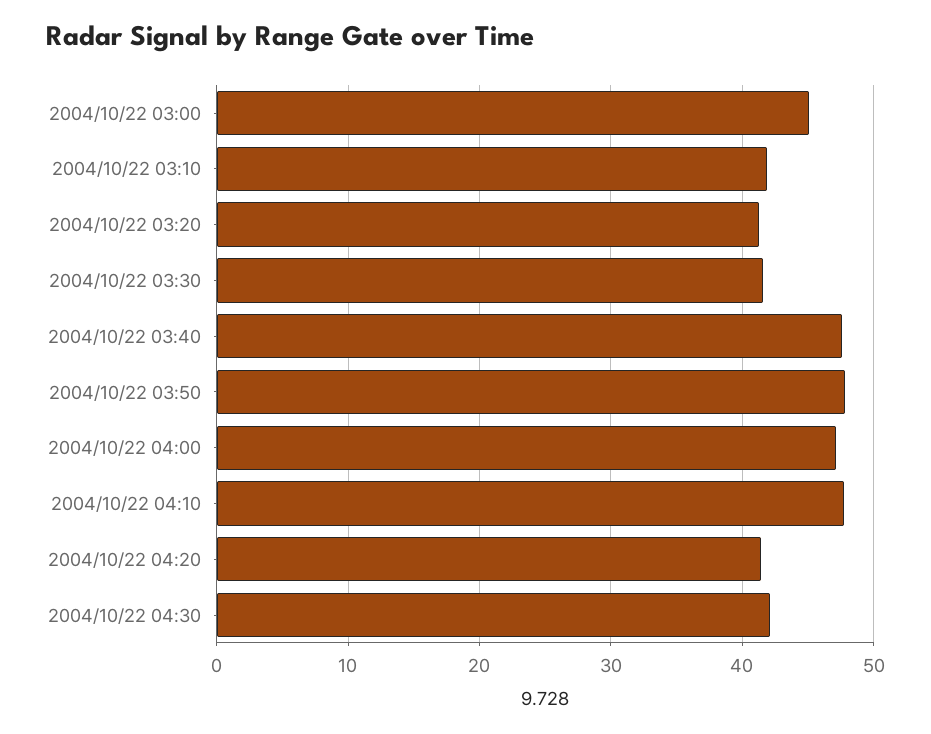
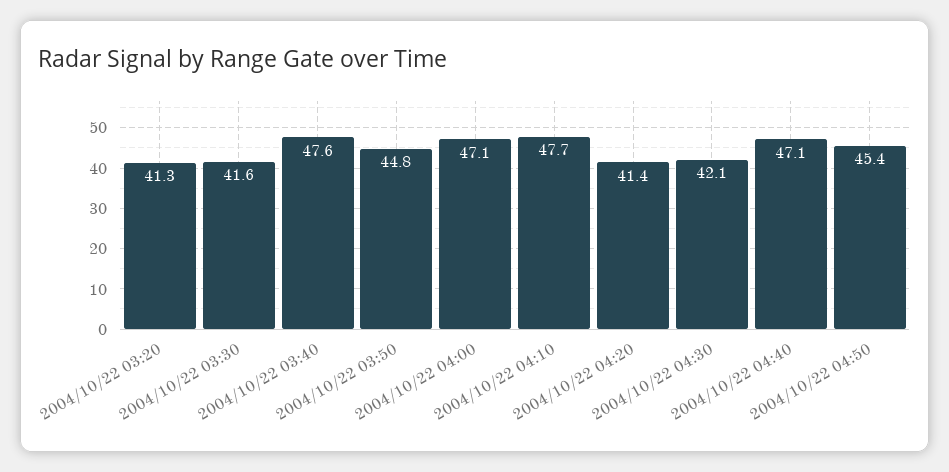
2004/10/22 03:00: 45 -> none
2004/10/22 03:10: 42 -> none
2004/10/22 03:50: 48 -> 44.8
2004/10/22 04:40: none -> 47.1
2004/10/22 04:50: none -> 45.4

